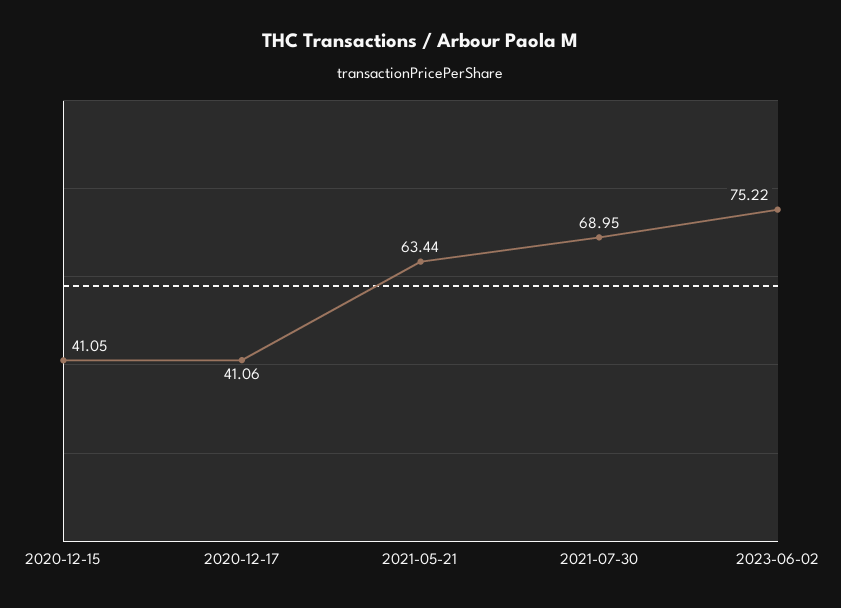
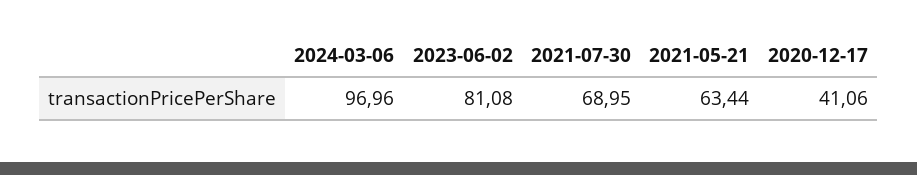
2020-12-15: 41.05 -> none
2023-06-02: 75.22 -> 81.08
2024-03-06: none -> 96.96

